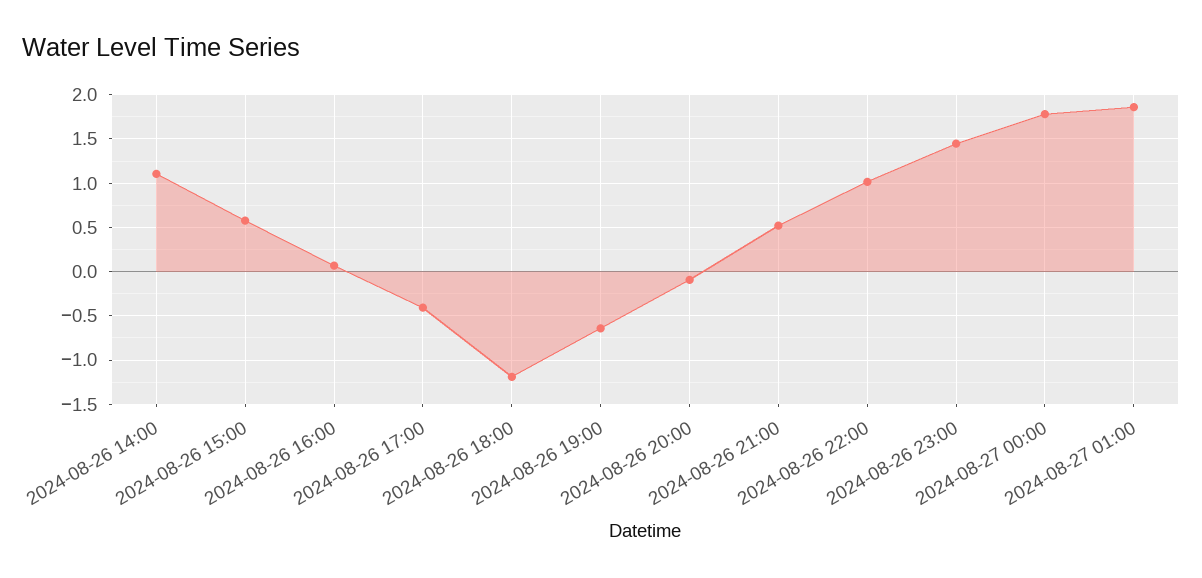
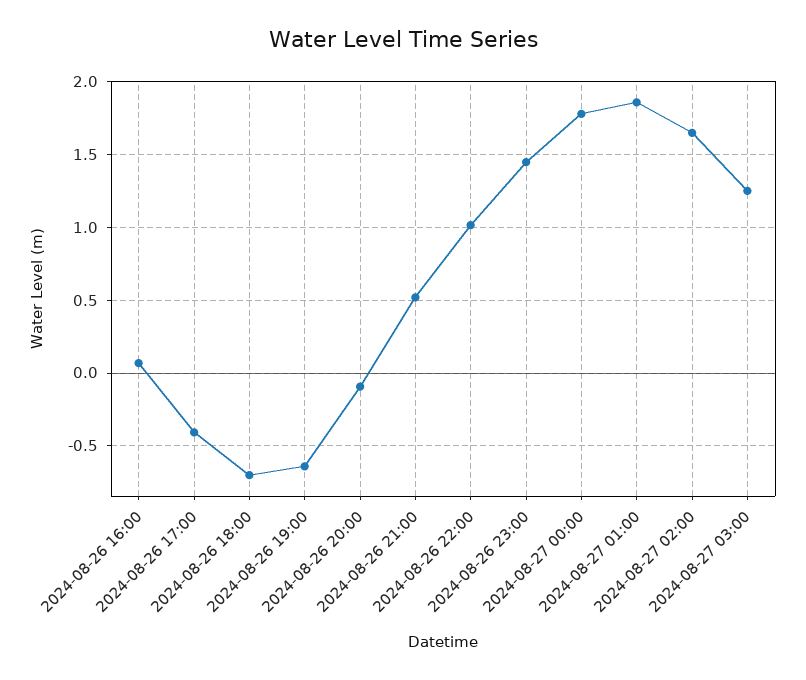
2024-08-26 14:00: 1.1 -> none
2024-08-26 15:00: 0.6 -> none
2024-08-26 18:00: -1.2 -> -0.7
2024-08-27 02:00: none -> 1.65
2024-08-27 03:00: none -> 1.25

